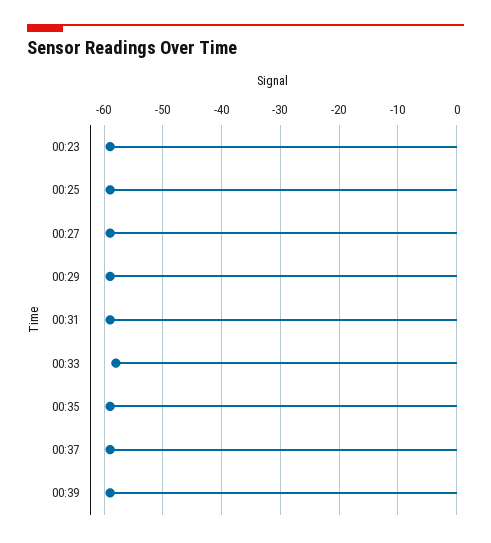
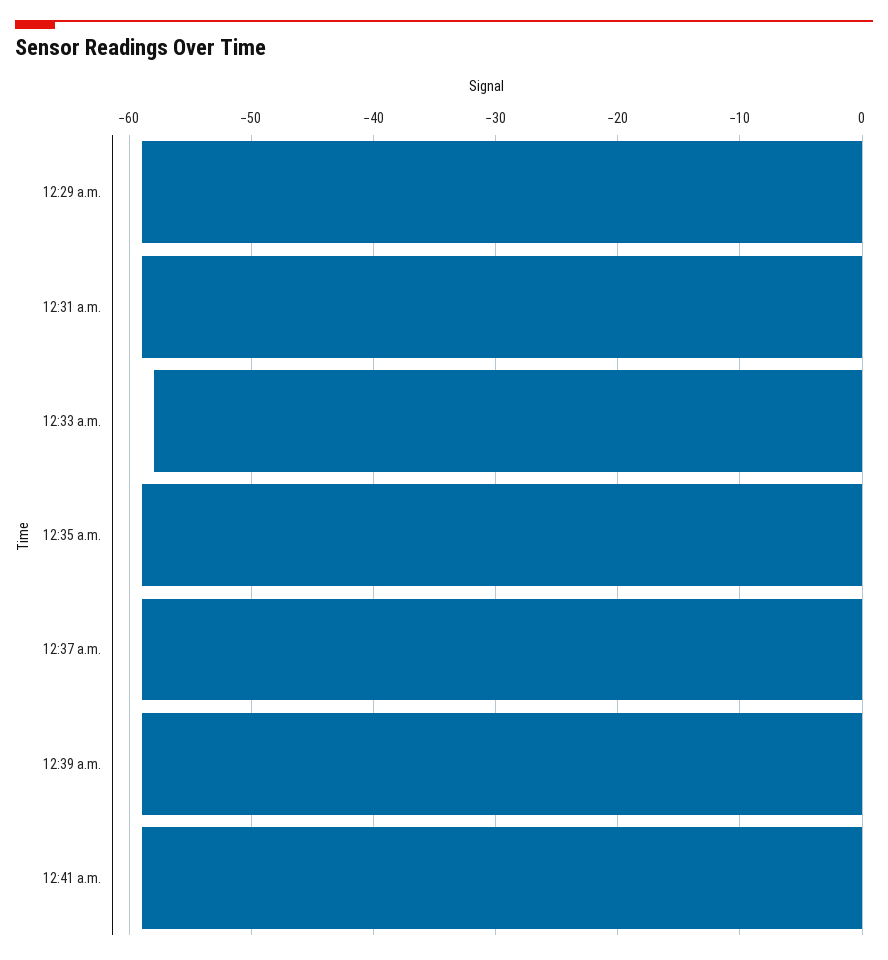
00:23: -60 -> none
00:25: -60 -> none
00:27: -60 -> none
12:41 a.m.: none -> -59

